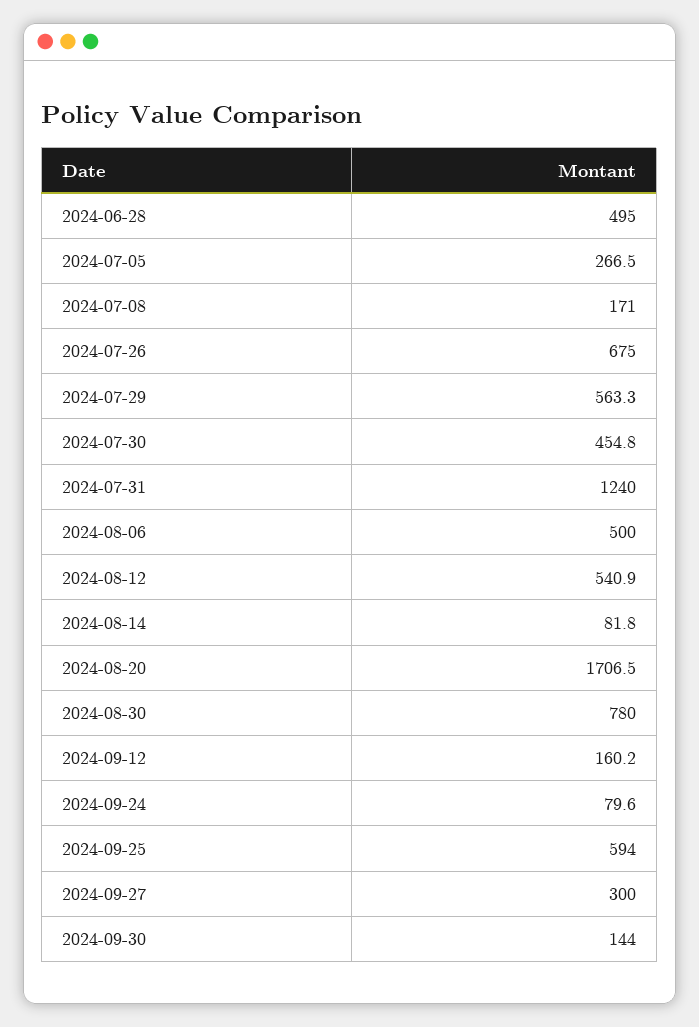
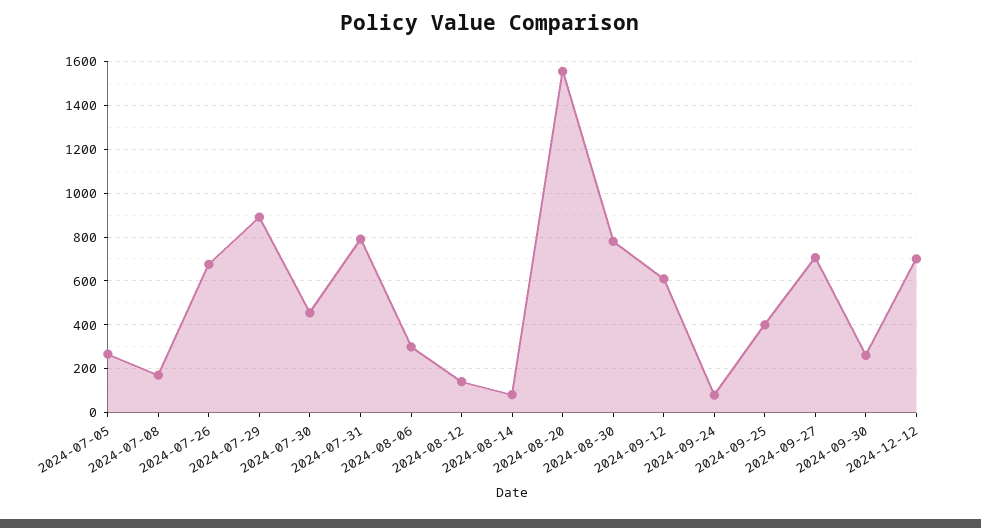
2024-06-28: 495 -> none
2024-07-29: 563.3 -> 900
2024-07-31: 1240 -> 800
2024-08-06: 500 -> 300
2024-08-12: 540.9 -> 150
2024-08-20: 1706.5 -> 1550
2024-09-12: 160.2 -> 600
2024-09-25: 594 -> 400
2024-09-27: 300 -> 700
2024-09-30: 144 -> 250
2024-12-12: none -> 700

